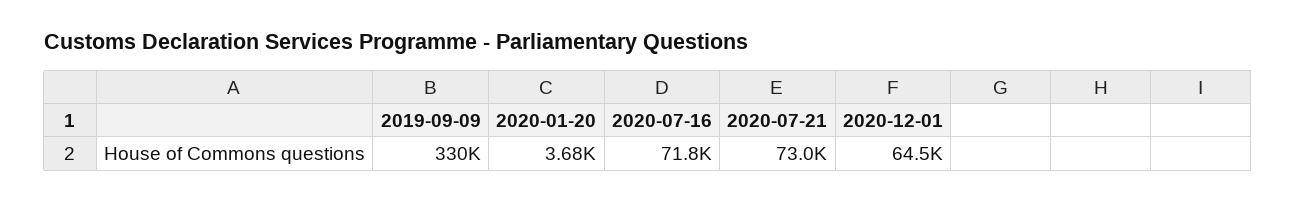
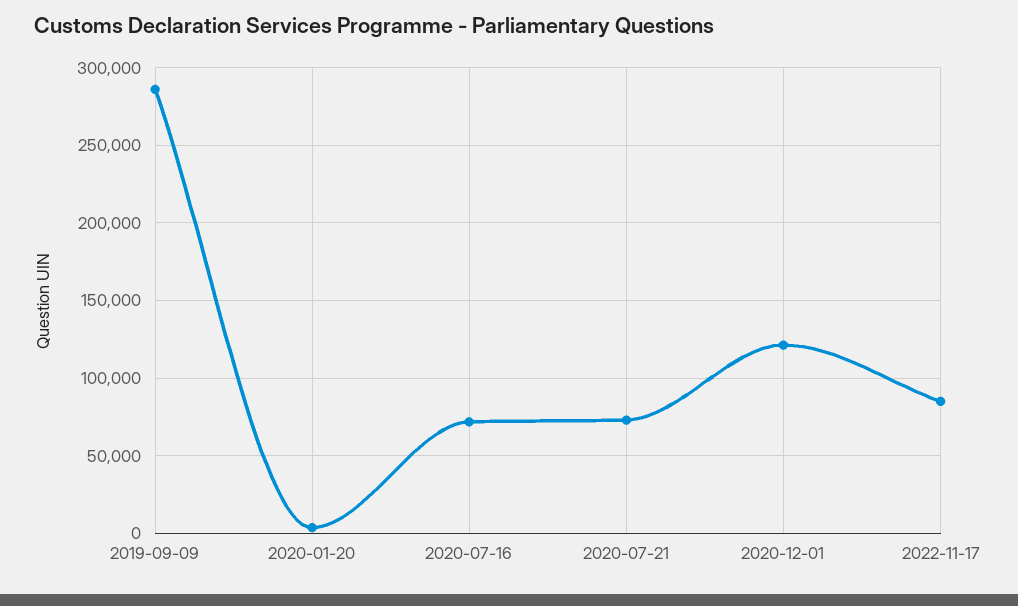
2019-09-09: 330000 -> 285000
2020-12-01: 64500 -> 120000
2022-11-17: none -> 85000

